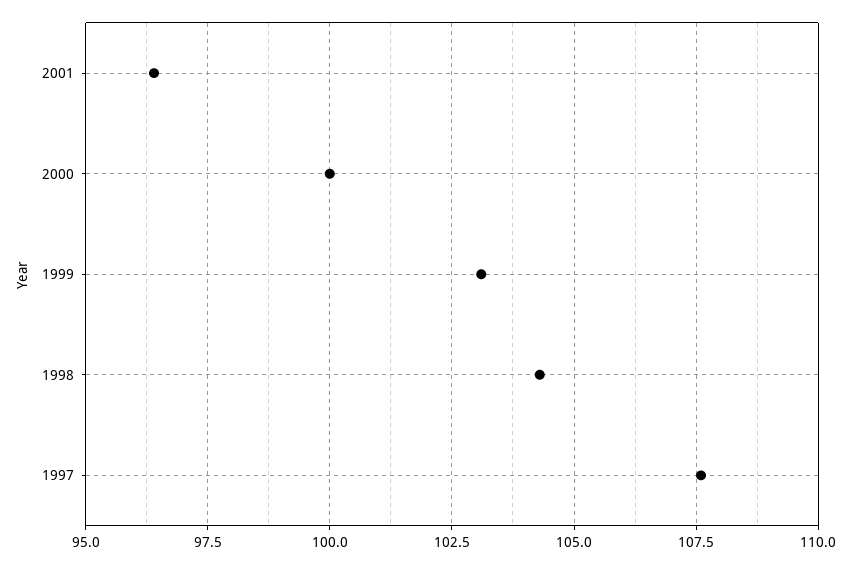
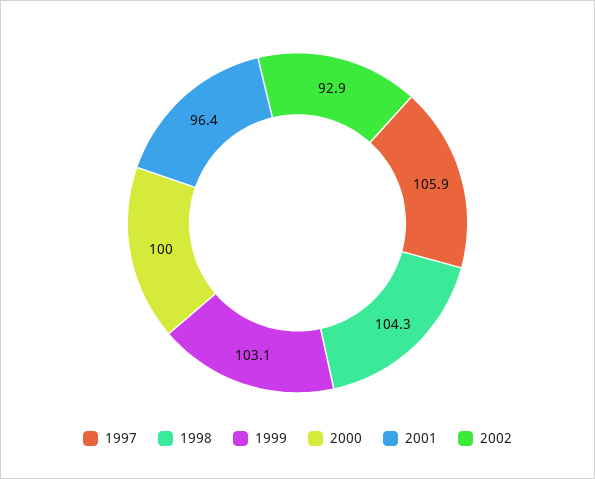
1997: 107.5 -> 105.9
2002: none -> 92.9

